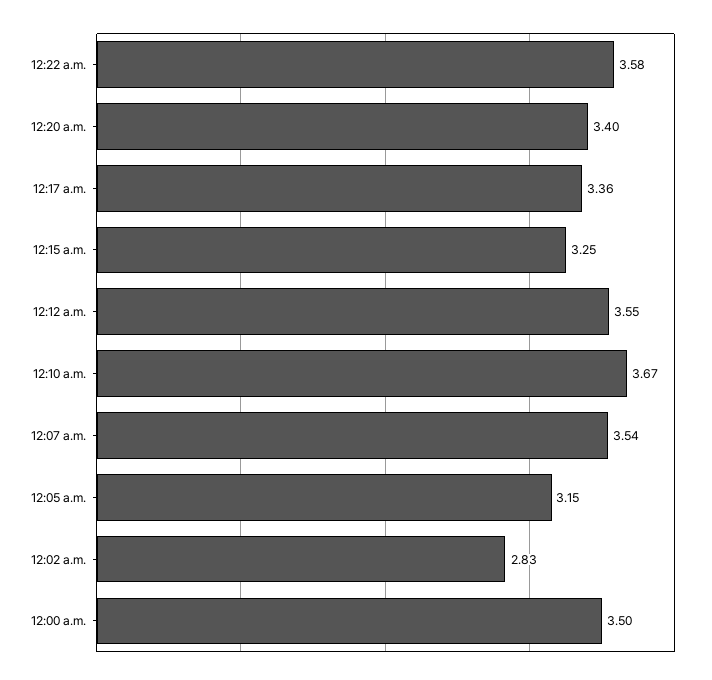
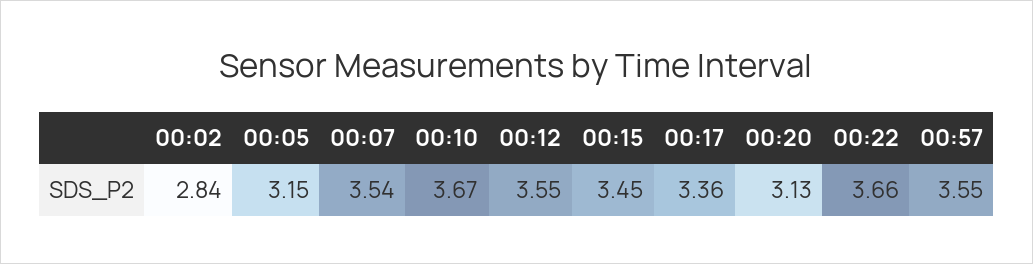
12:22 a.m.: 3.58 -> 3.66
12:20 a.m.: 3.4 -> 3.13
12:15 a.m.: 3.25 -> 3.45
12:02 a.m.: 2.83 -> 2.84
12:00 a.m.: 3.5 -> none
00:57: none -> 3.55

